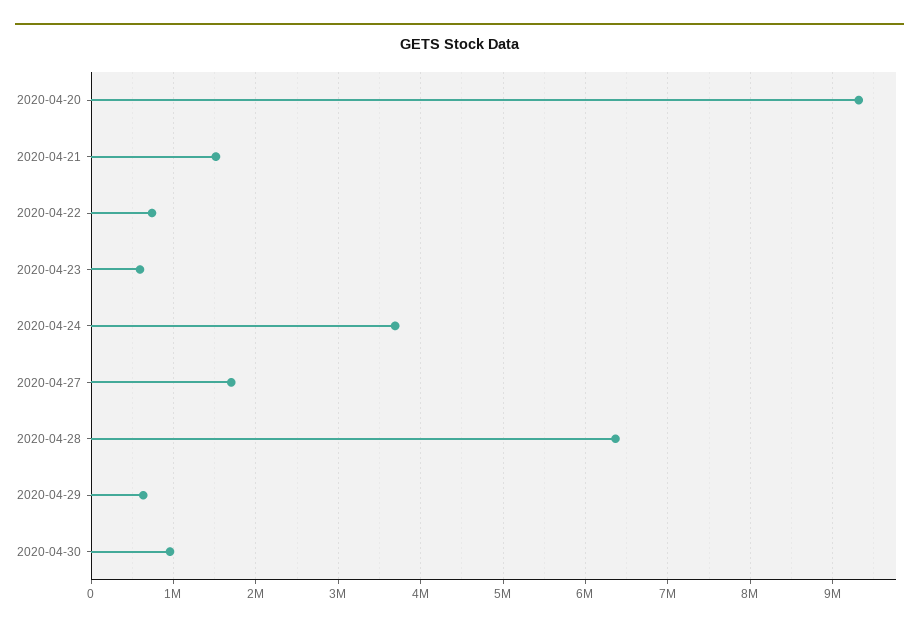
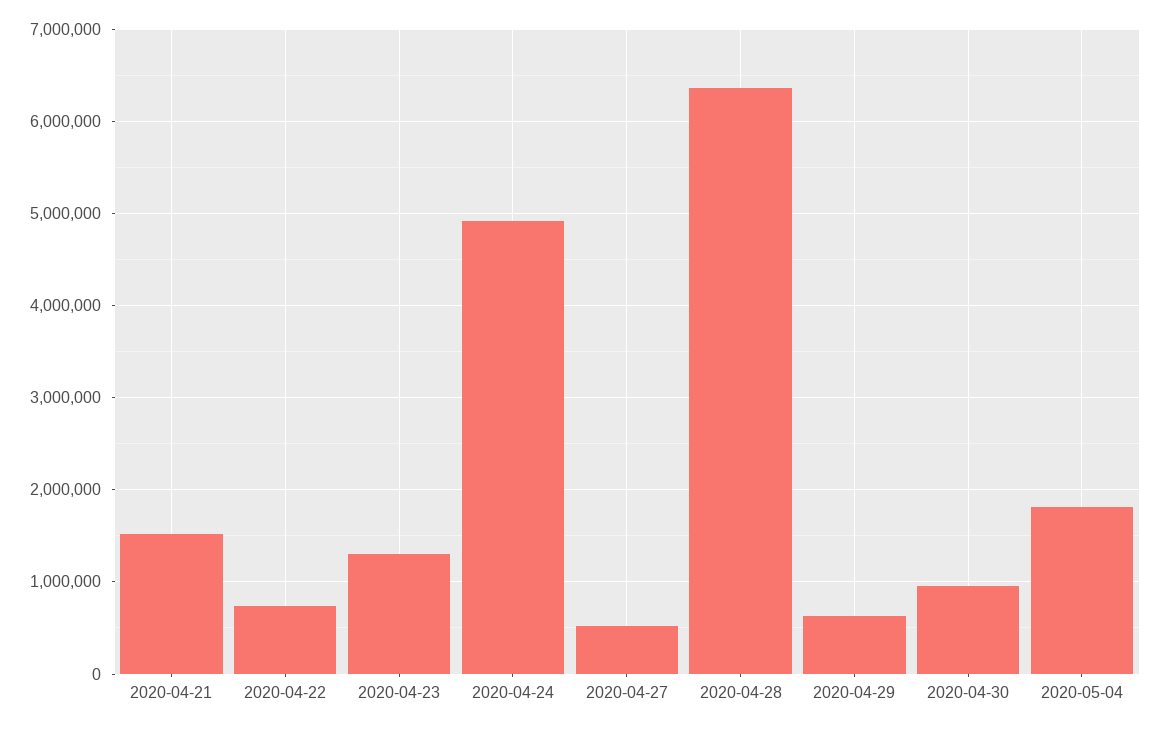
2020-04-20: 9300000 -> none
2020-04-23: 600000 -> 1300000
2020-04-24: 3700000 -> 4900000
2020-04-27: 1700000 -> 500000
2020-05-04: none -> 1800000

